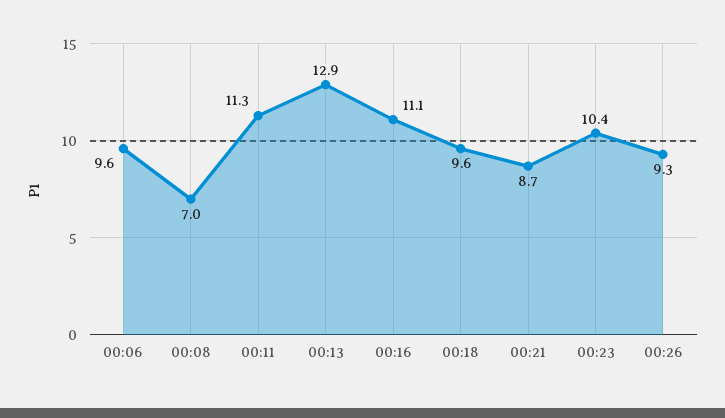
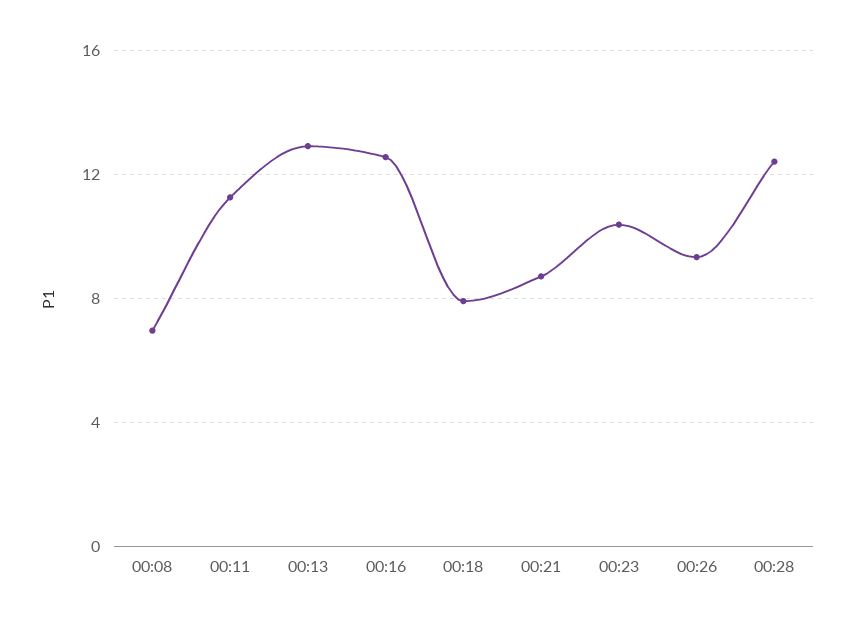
00:06: 9.6 -> none
00:16: 11.1 -> 12.5
00:18: 9.6 -> 8
00:28: none -> 12.5

